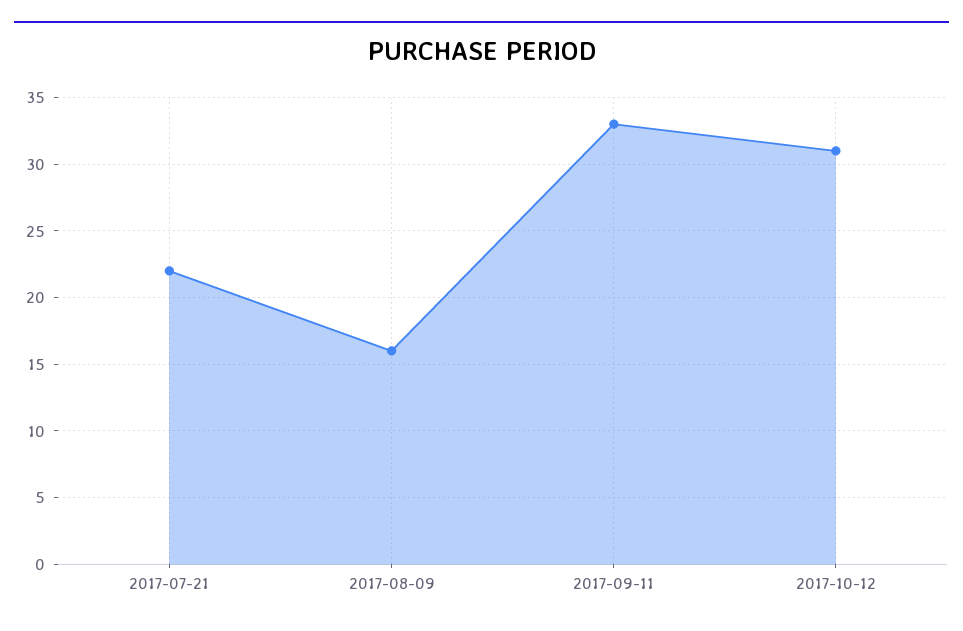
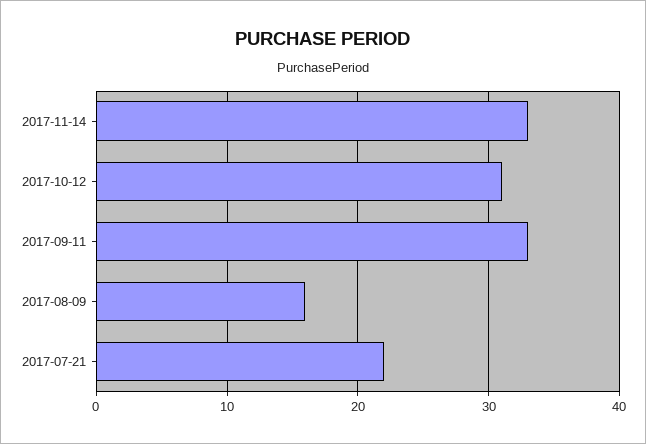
2017-11-14: none -> 33

